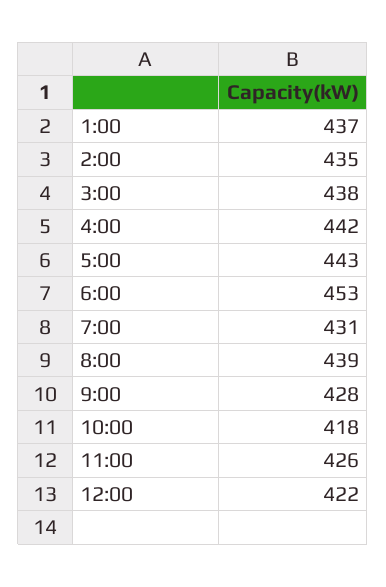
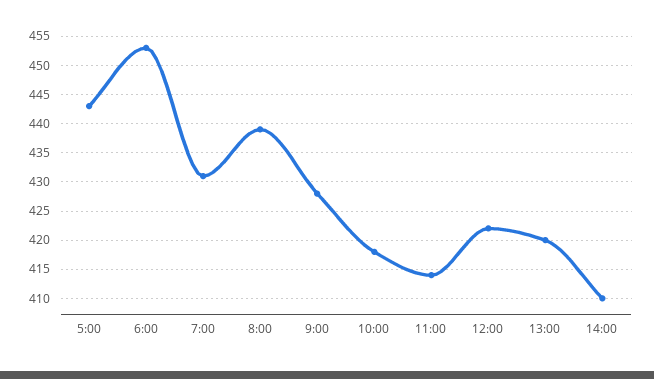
1:00: 437 -> none
2:00: 435 -> none
3:00: 438 -> none
4:00: 442 -> none
11:00: 426 -> 415
13:00: none -> 420
14:00: none -> 410

